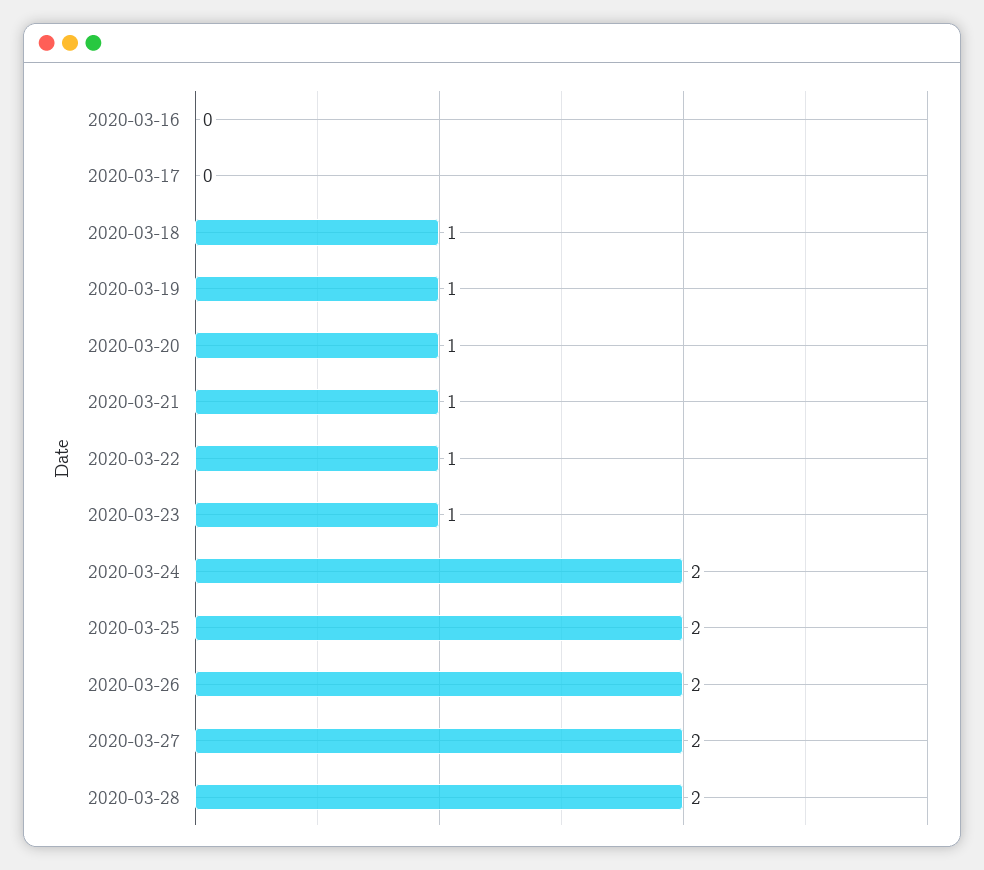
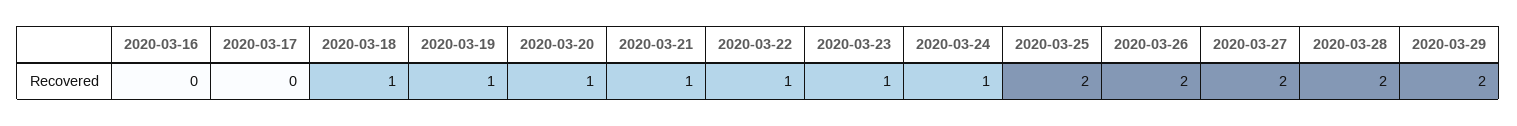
2020-03-24: 2 -> 1
2020-03-29: none -> 2

